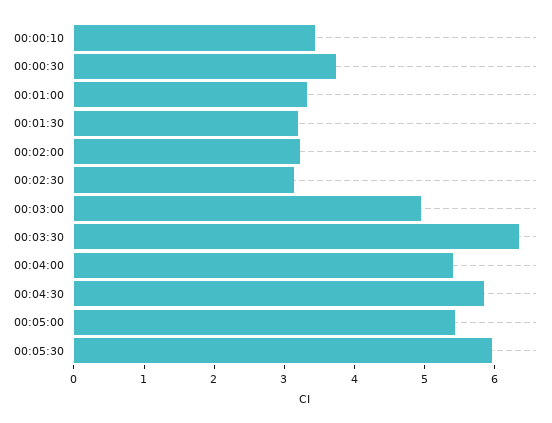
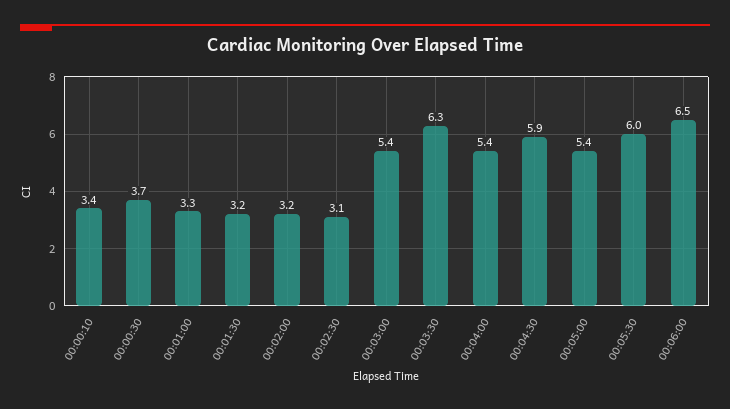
00:03:00: 5 -> 5.4
00:06:00: none -> 6.5

